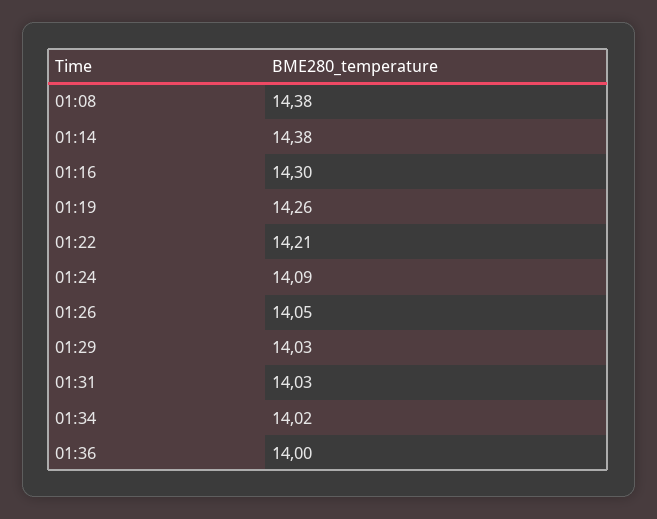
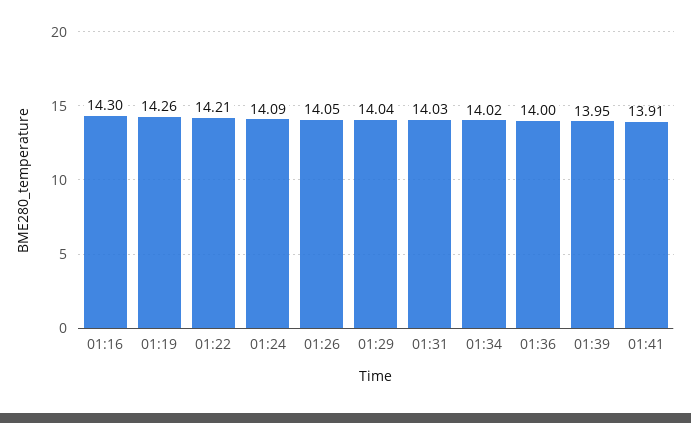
01:08: 14.38 -> none
01:14: 14.38 -> none
01:29: 14.03 -> 14.04
01:39: none -> 13.95
01:41: none -> 13.91

